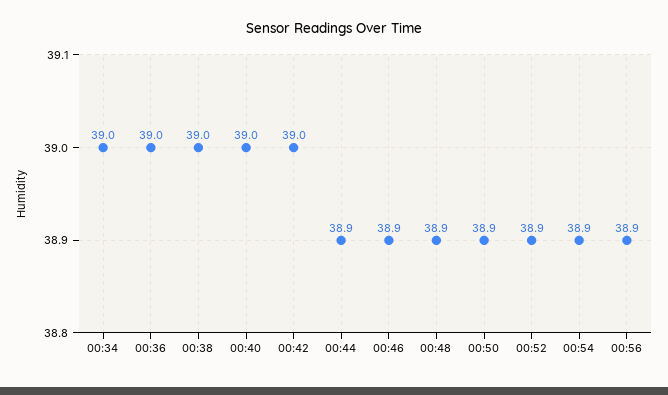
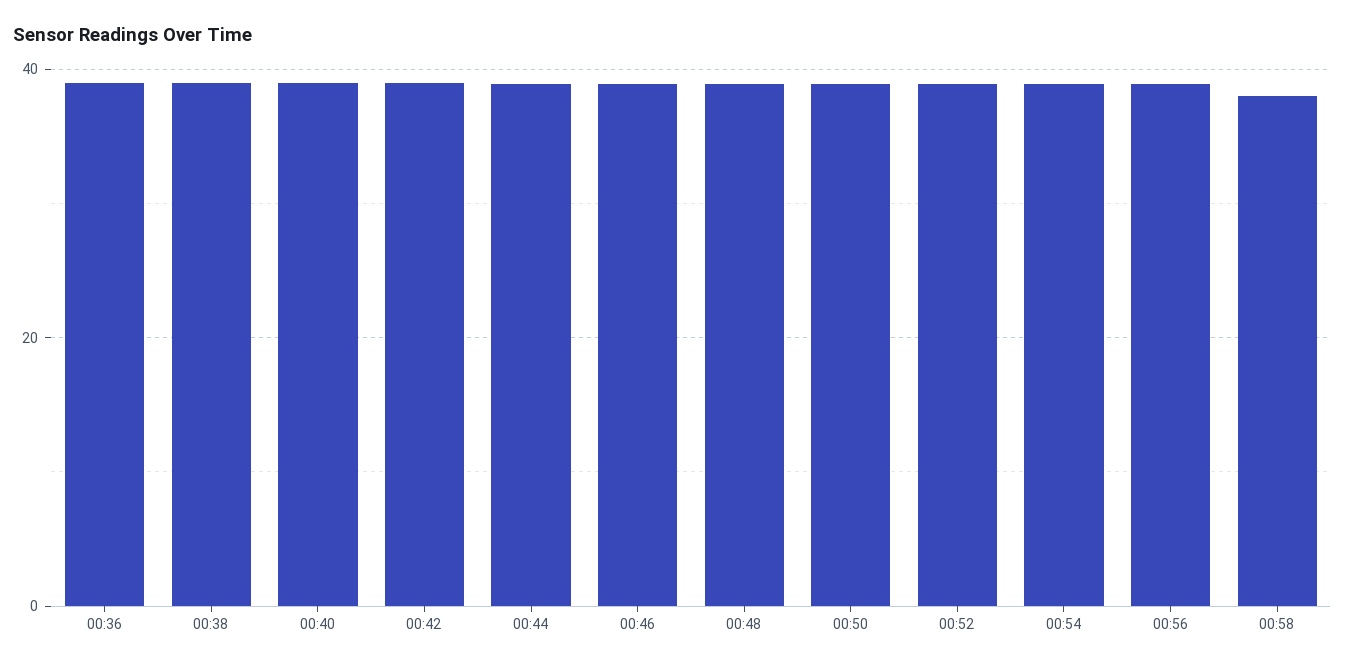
00:34: 39 -> none
00:58: none -> 38

